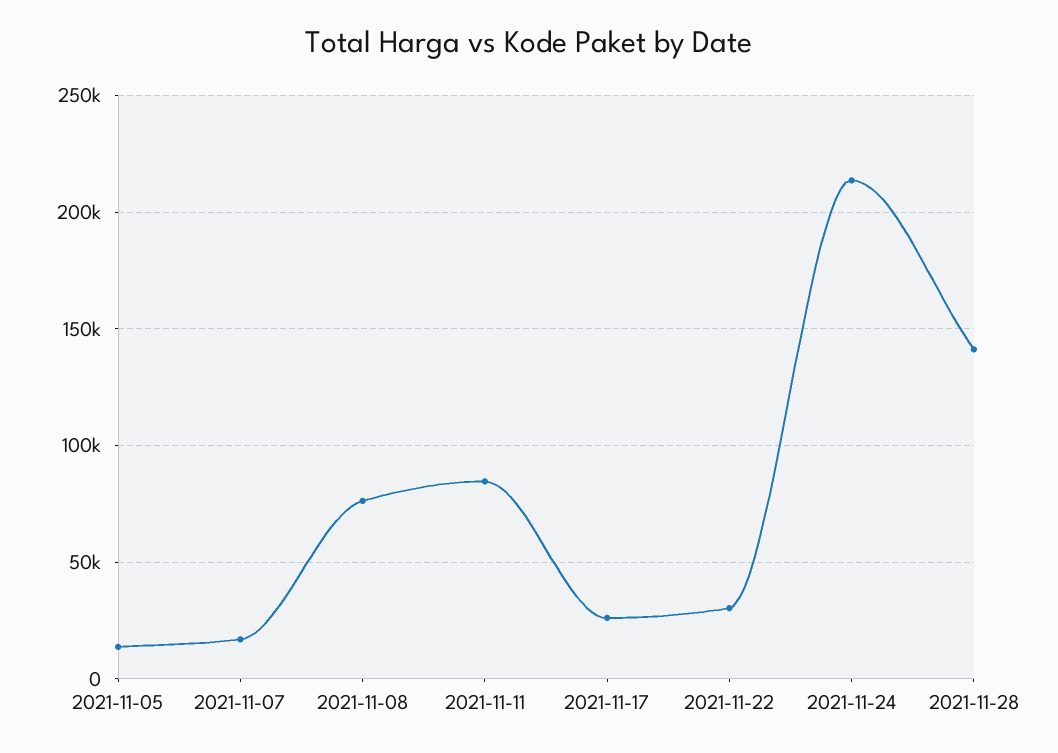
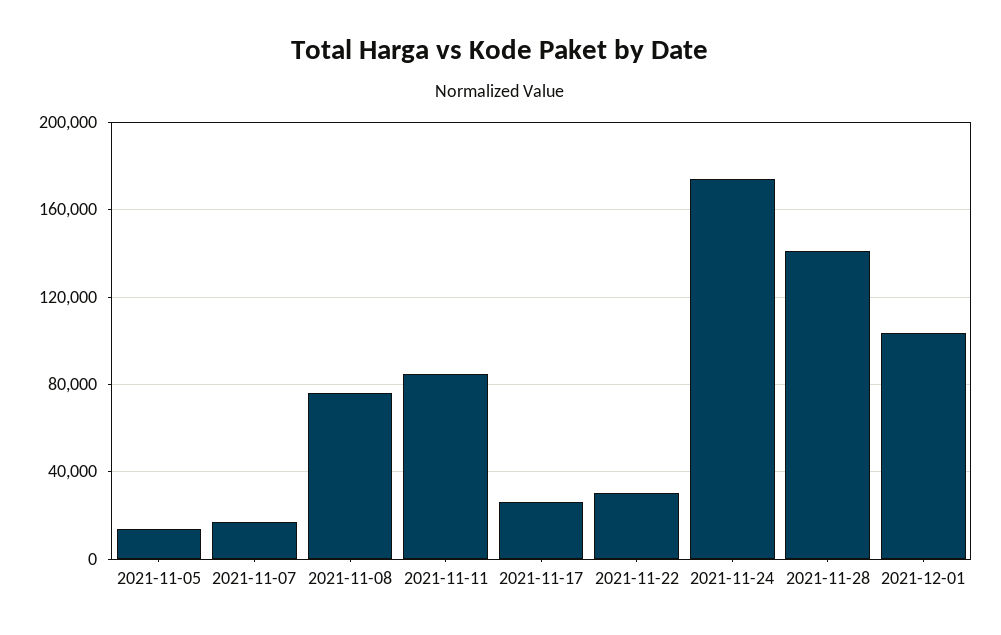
2021-11-24: 215000 -> 175000
2021-12-01: none -> 105000

